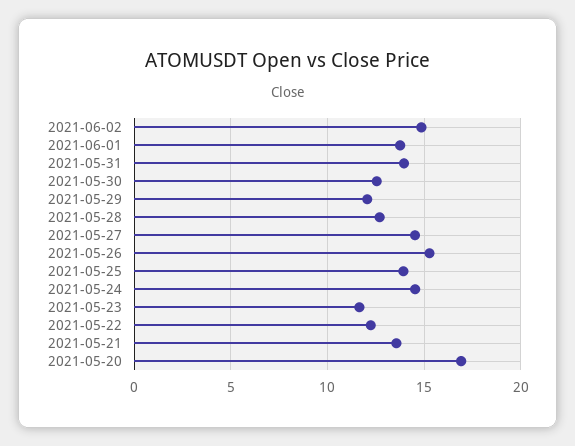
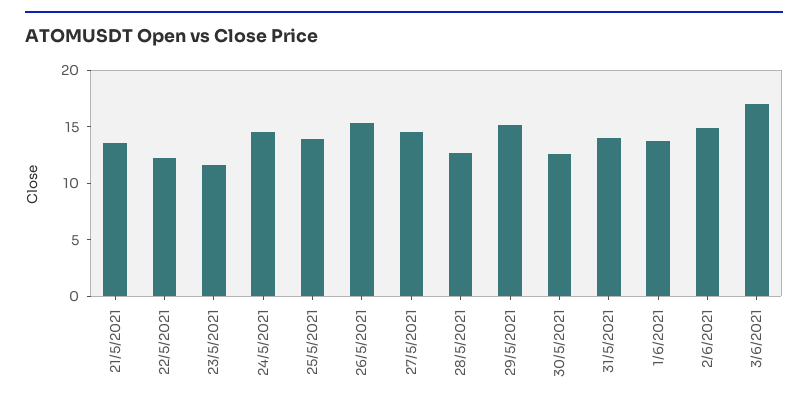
2021-05-29: 12 -> 15
2021-05-20: 17 -> none
3/6/2021: none -> 17

